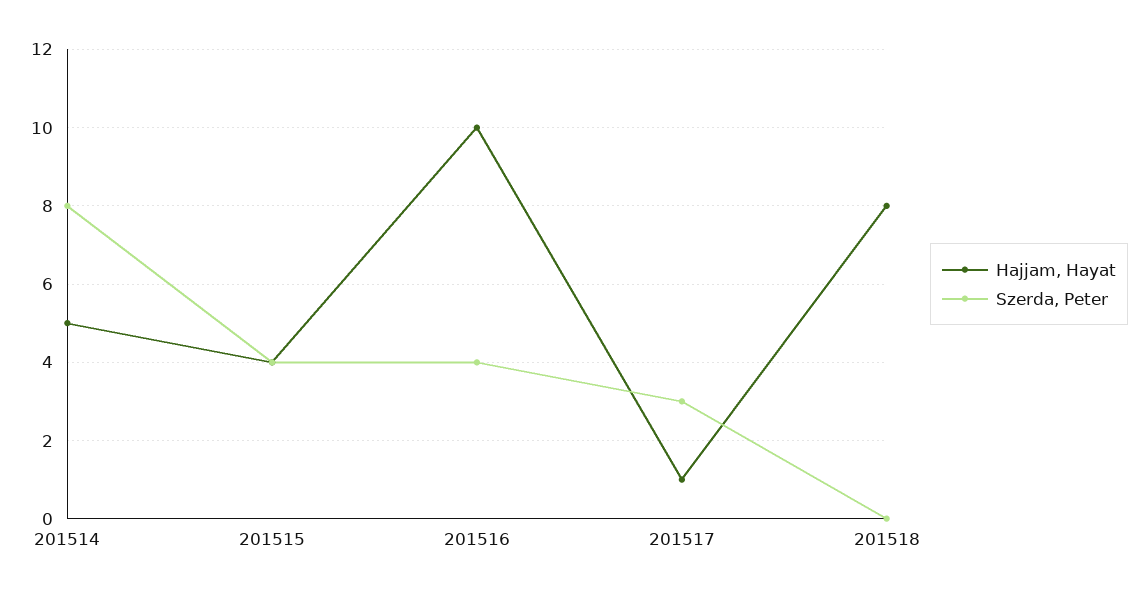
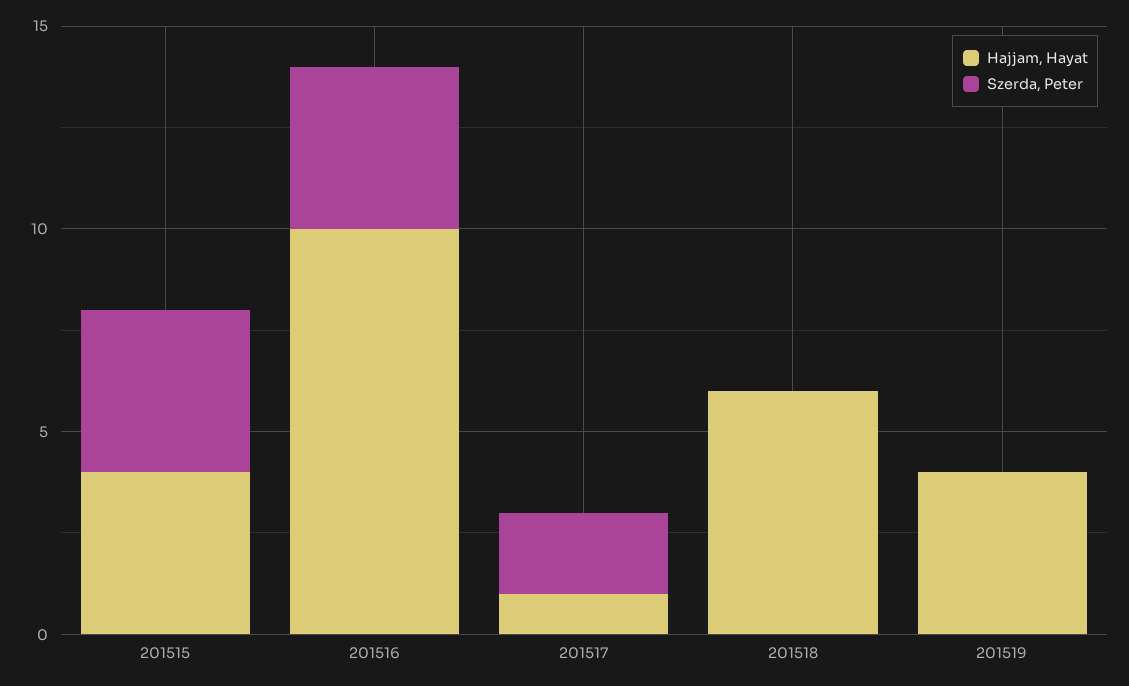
Hajjam, Hayat, 201514: 5 -> none
Szerda, Peter, 201514: 8 -> none
Szerda, Peter, 201517: 3 -> 2
Hajjam, Hayat, 201518: 8 -> 6
Hajjam, Hayat, 201519: none -> 4
Szerda, Peter, 201519: none -> 0

